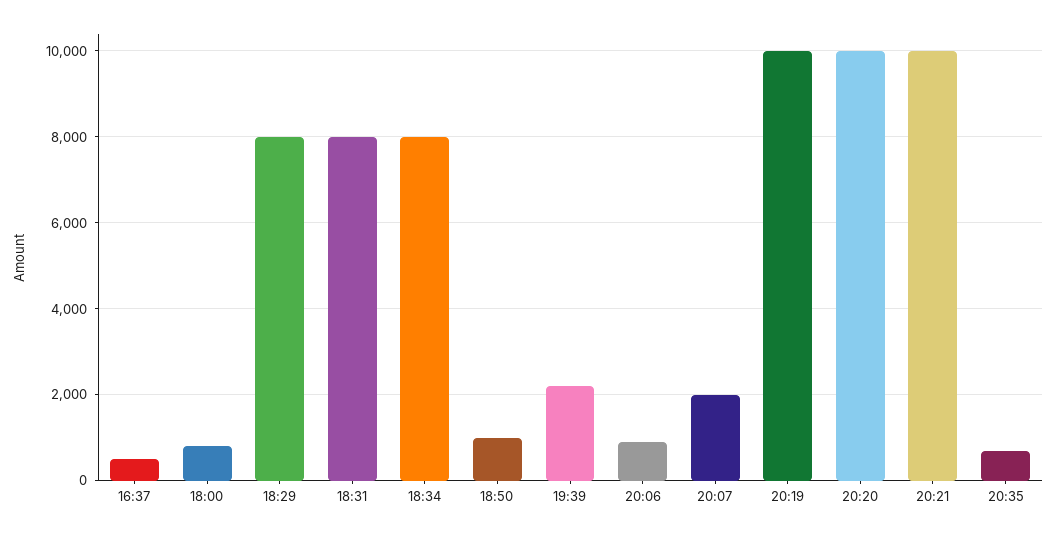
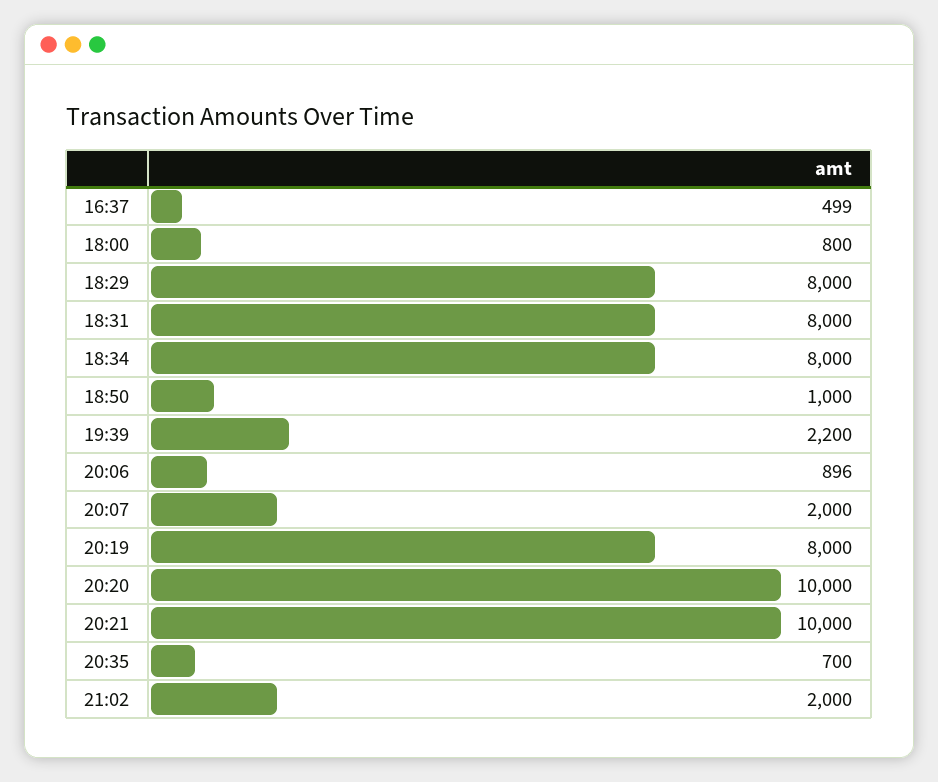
20:19: 10000 -> 8000
21:02: none -> 2000

